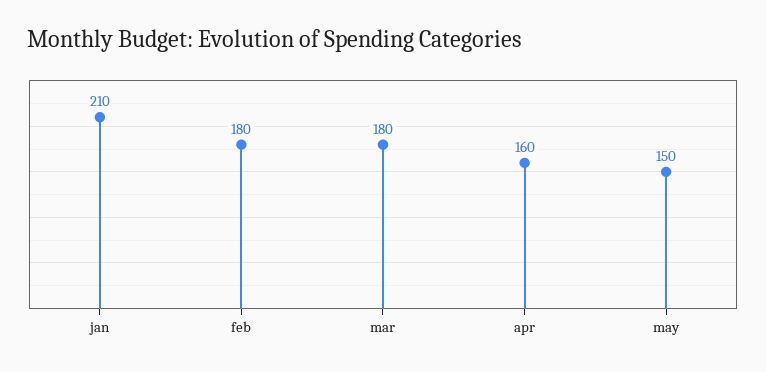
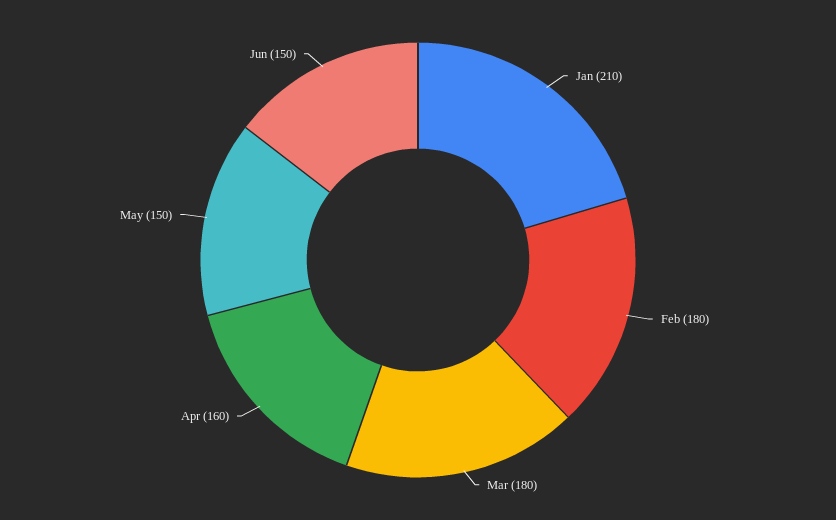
Jun: none -> 150

